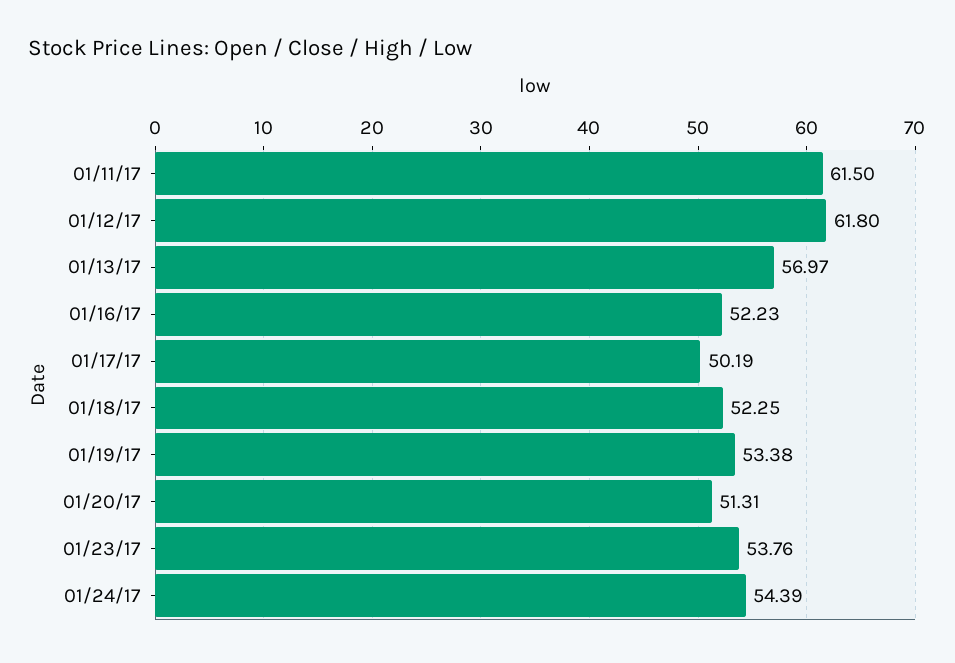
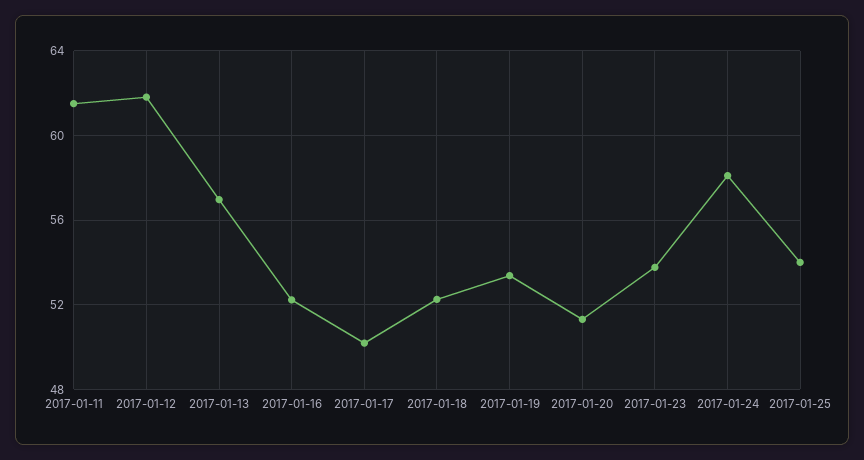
01/24/17: 54.39 -> 58
2017-01-25: none -> 54

